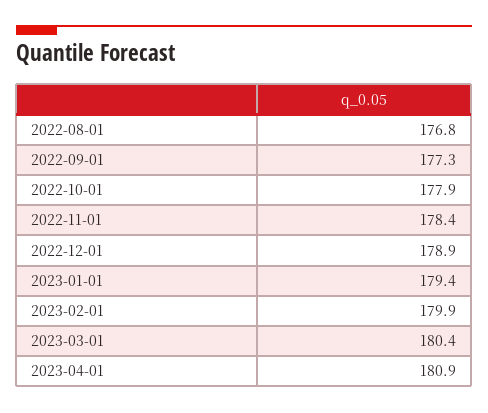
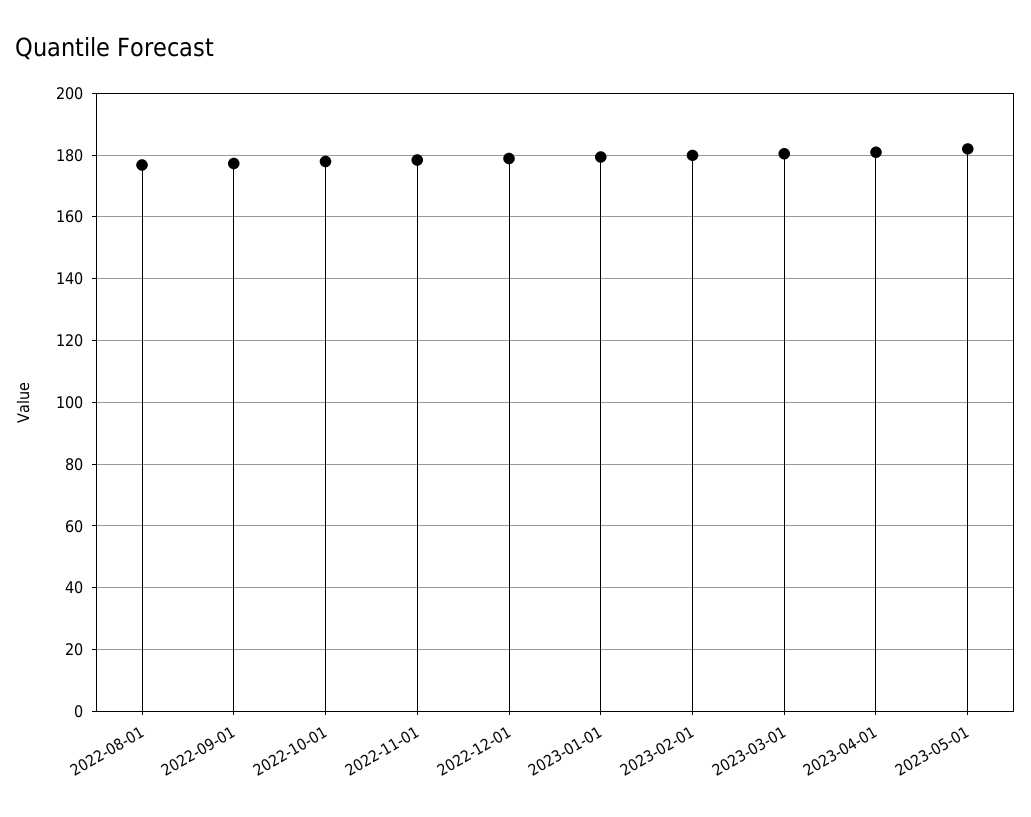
2023-05-01: none -> 182

